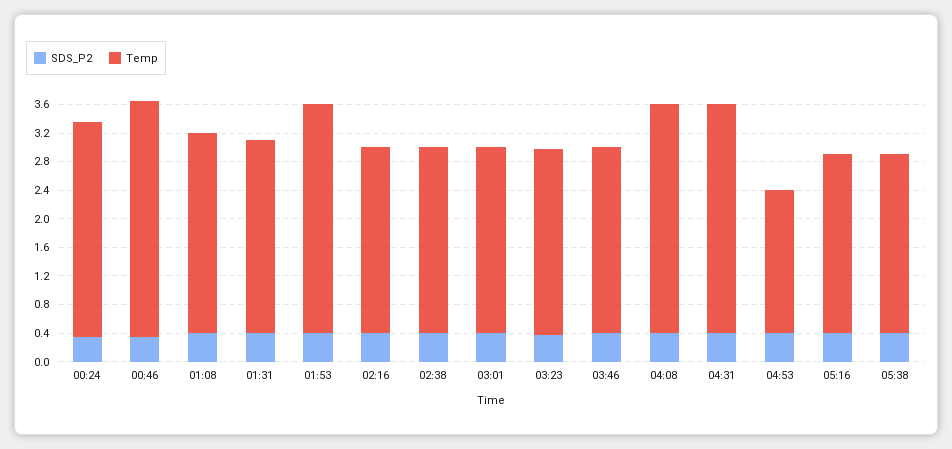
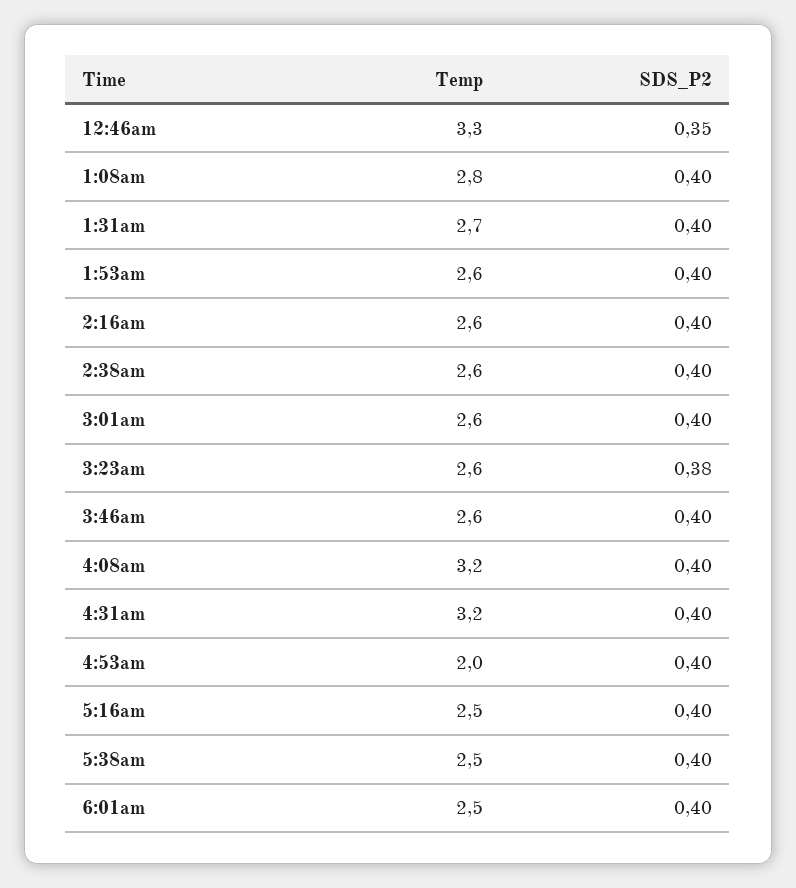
SDS_P2, 00:24: 0.4 -> none
Temp, 00:24: 3 -> none
Temp, 01:53: 3.2 -> 2.6
Temp, 6:01am: none -> 2.5
SDS_P2, 6:01am: none -> 0.4

